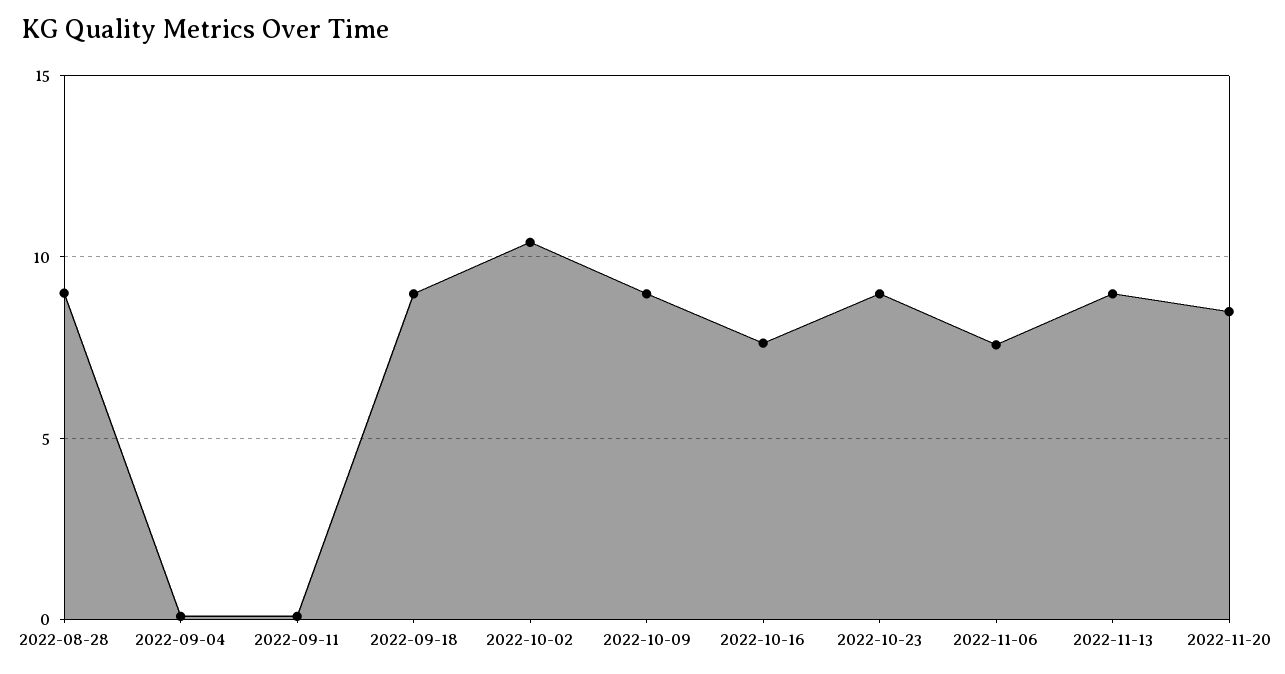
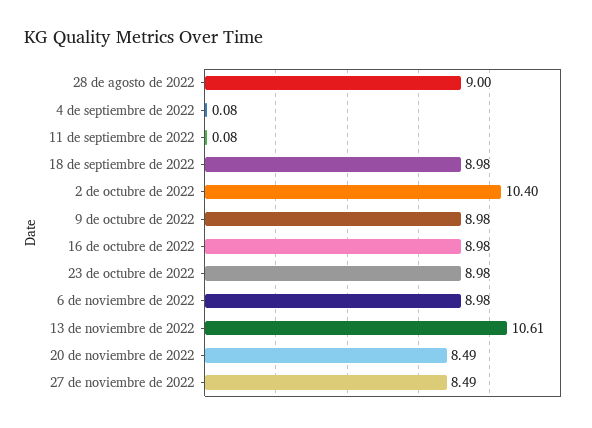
2022-10-16: 7.5 -> 8.98
2022-11-06: 7.5 -> 8.98
2022-11-13: 9 -> 10.61
27 de noviembre de 2022: none -> 8.49

